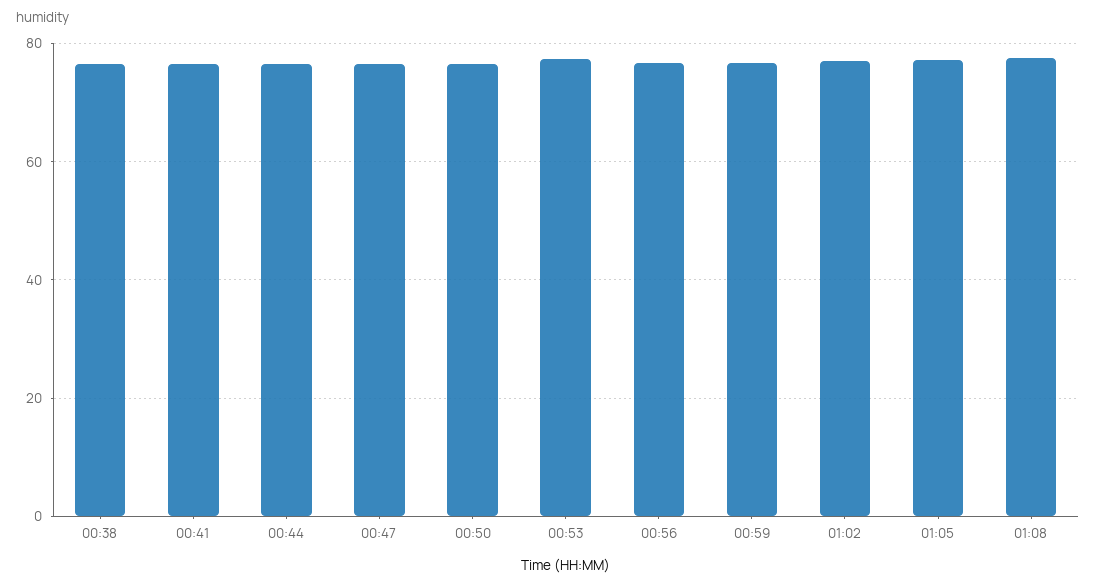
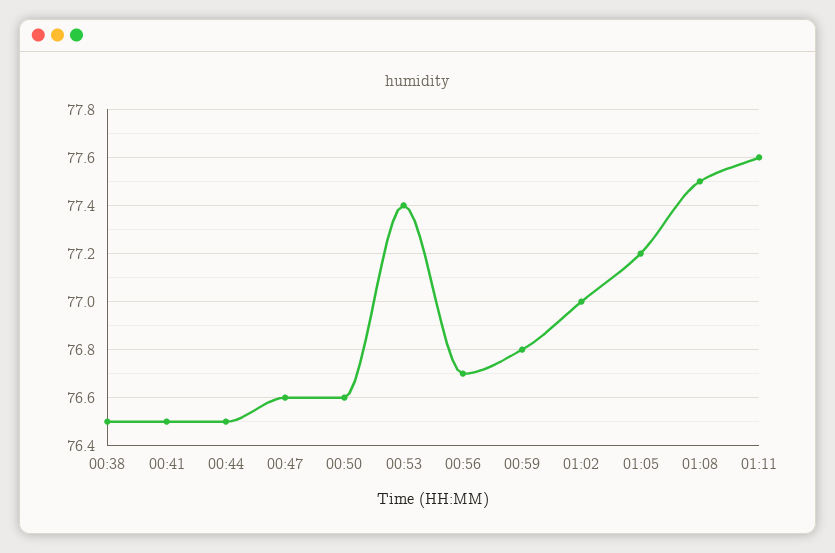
01:11: none -> 77.6

